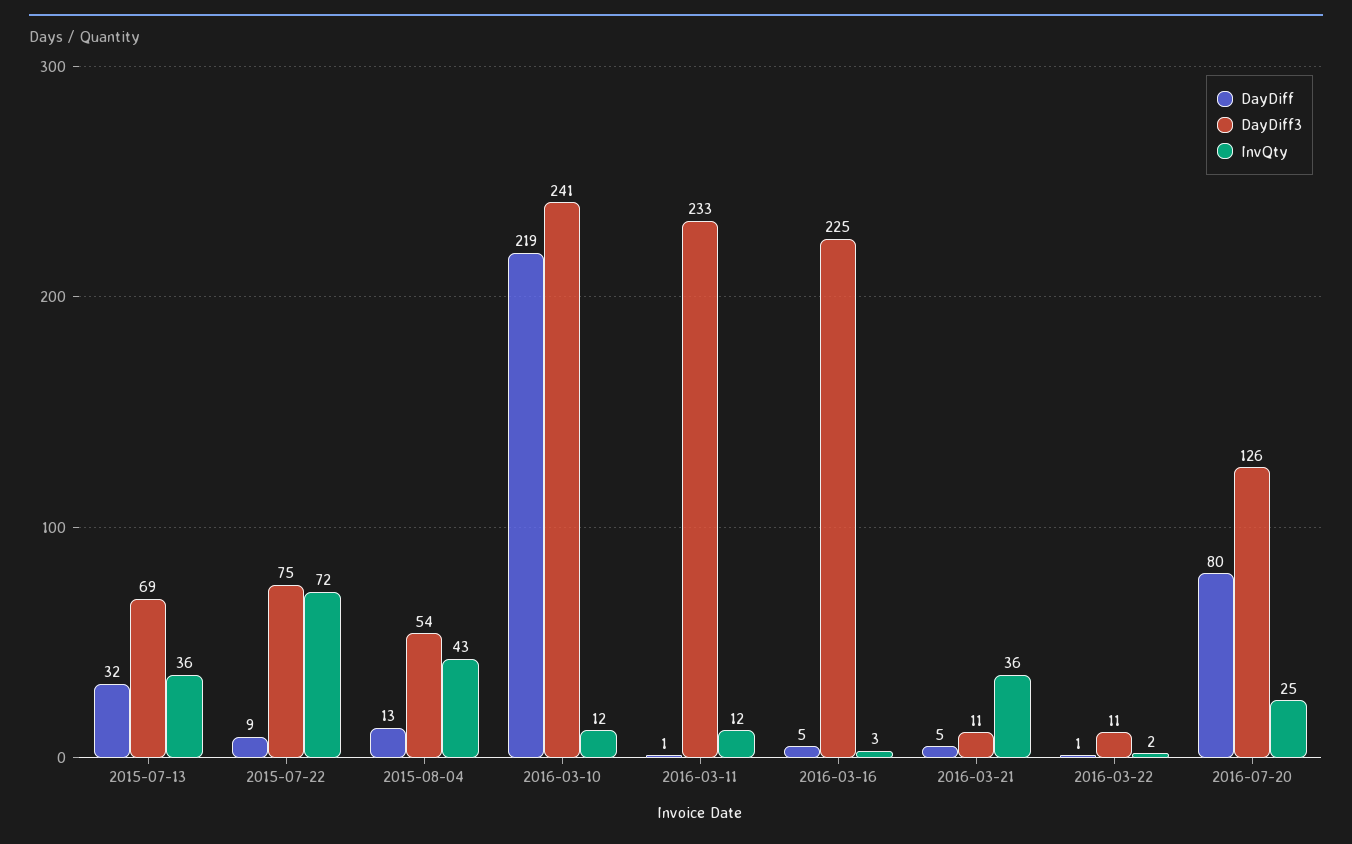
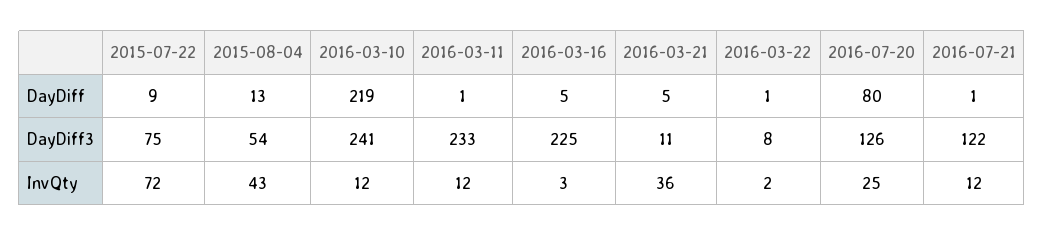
DayDiff, 2015-07-13: 32 -> none
DayDiff3, 2015-07-13: 69 -> none
InvQty, 2015-07-13: 36 -> none
DayDiff3, 2016-03-22: 11 -> 8
DayDiff, 2016-07-21: none -> 1
DayDiff3, 2016-07-21: none -> 122
InvQty, 2016-07-21: none -> 12

